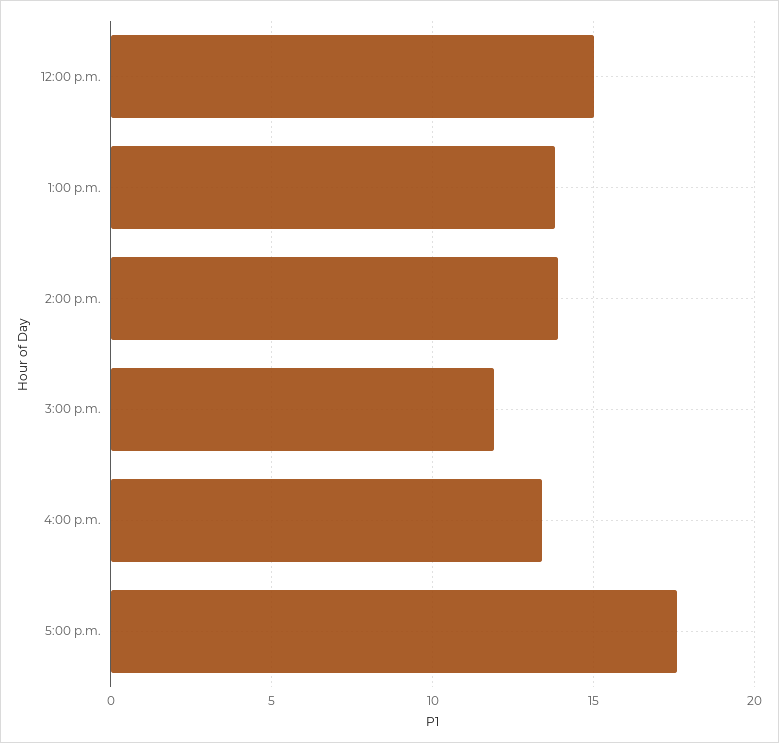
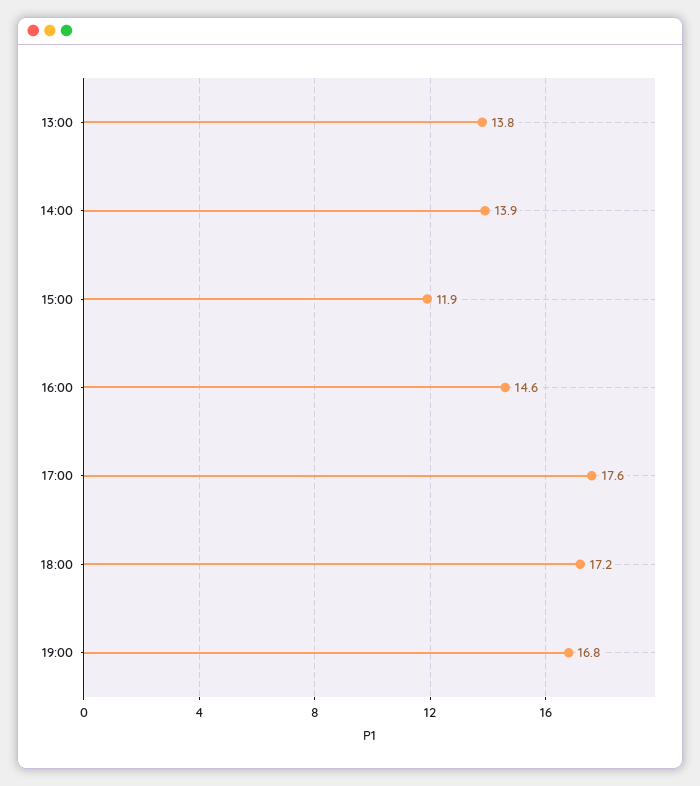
12:00 p.m.: 15 -> none
4:00 p.m.: 13.5 -> 14.6
18:00: none -> 17.2
19:00: none -> 16.8

